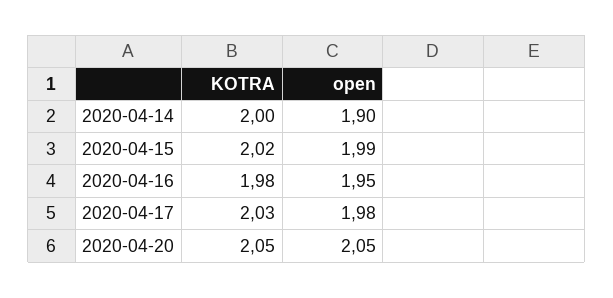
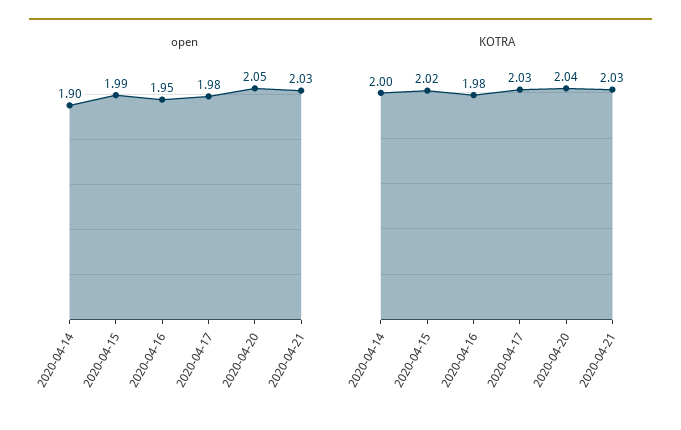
KOTRA, 2020-04-20: 2.05 -> 2.04
open, 2020-04-21: none -> 2.03
KOTRA, 2020-04-21: none -> 2.03

